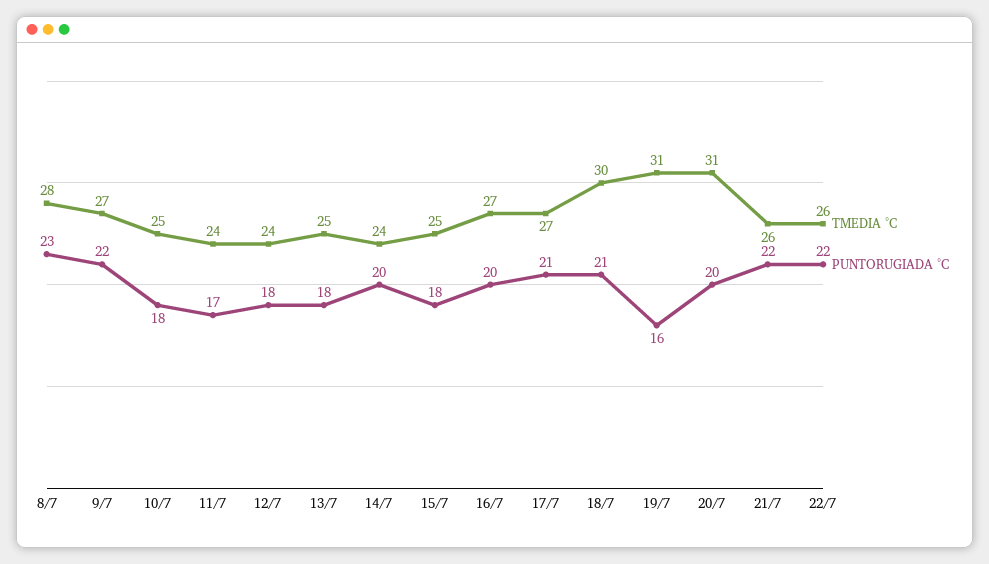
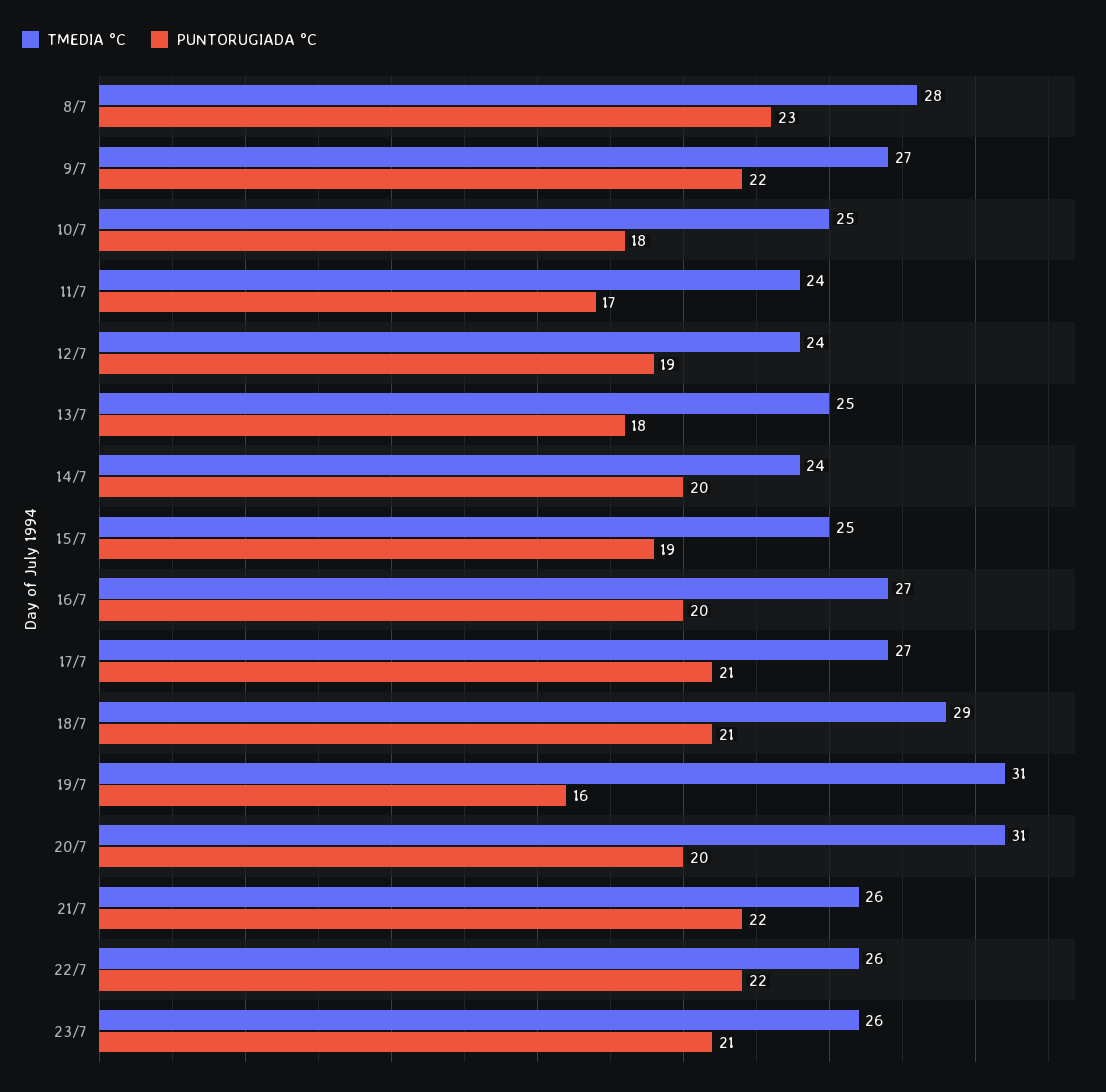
PUNTORUGIADA °C, 12/7: 18 -> 19
PUNTORUGIADA °C, 15/7: 18 -> 19
TMEDIA °C, 18/7: 30 -> 29
TMEDIA °C, 23/7: none -> 26
PUNTORUGIADA °C, 23/7: none -> 21

